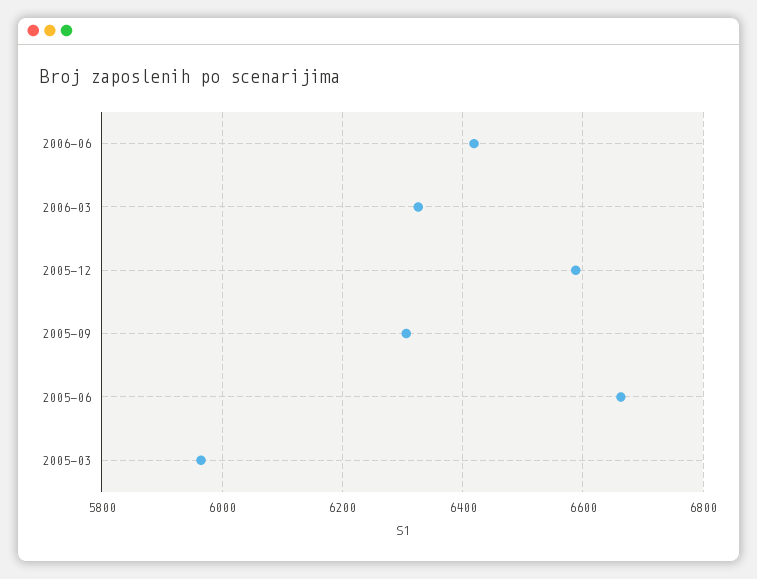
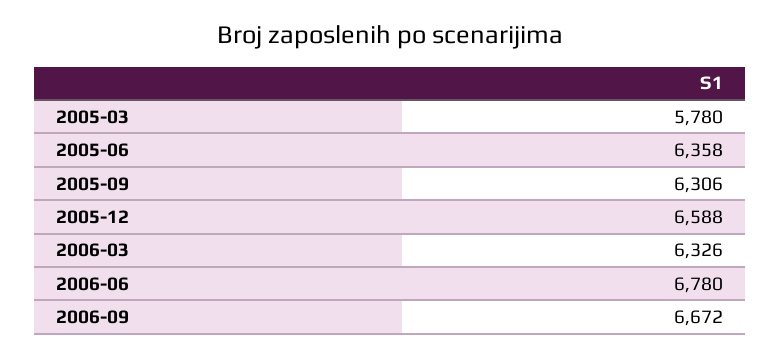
2006-06: 6420 -> 6780
2005-06: 6660 -> 6358
2005-03: 5960 -> 5780
2006-09: none -> 6672

